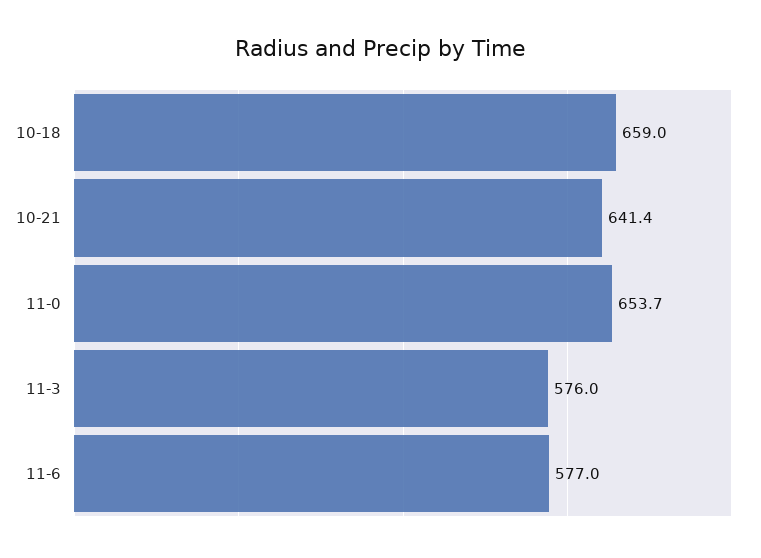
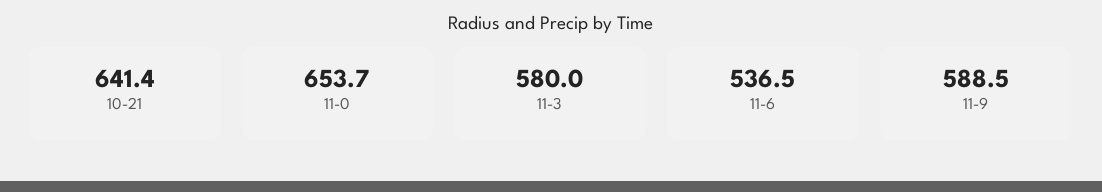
10-18: 659 -> none
11-3: 576 -> 580
11-6: 577 -> 536.5
11-9: none -> 588.5

